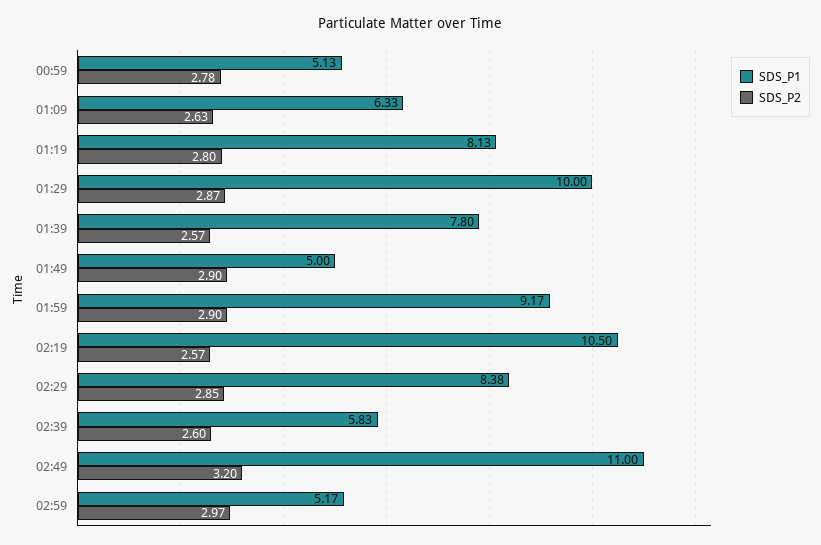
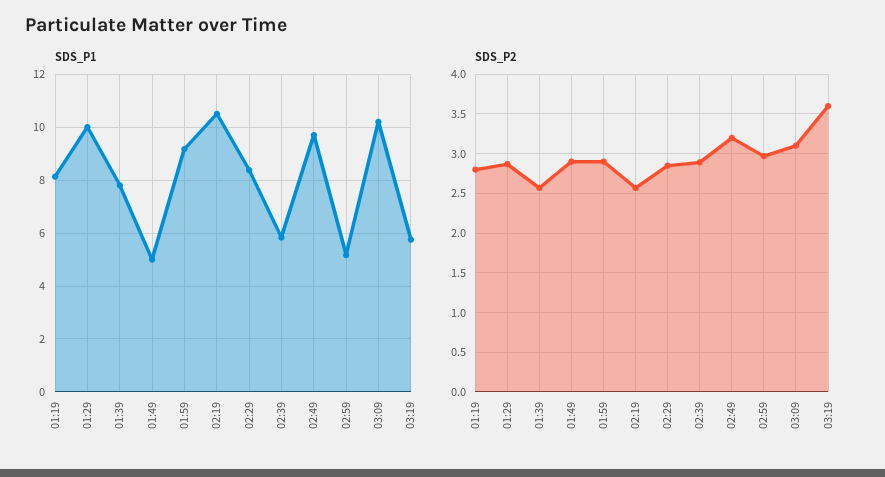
SDS_P1, 00:59: 5.13 -> none
SDS_P2, 00:59: 2.78 -> none
SDS_P1, 01:09: 6.33 -> none
SDS_P2, 01:09: 2.63 -> none
SDS_P2, 02:39: 2.6 -> 2.9
SDS_P1, 02:49: 11 -> 9.75
SDS_P1, 03:09: none -> 10.25
SDS_P1, 03:19: none -> 5.75
SDS_P2, 03:09: none -> 3.1
SDS_P2, 03:19: none -> 3.6

